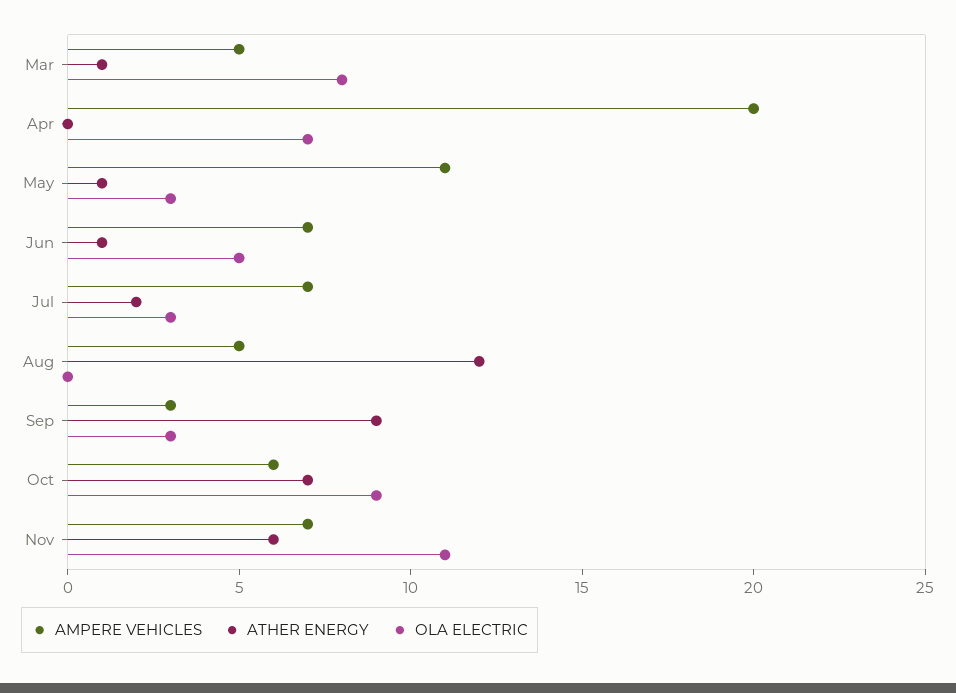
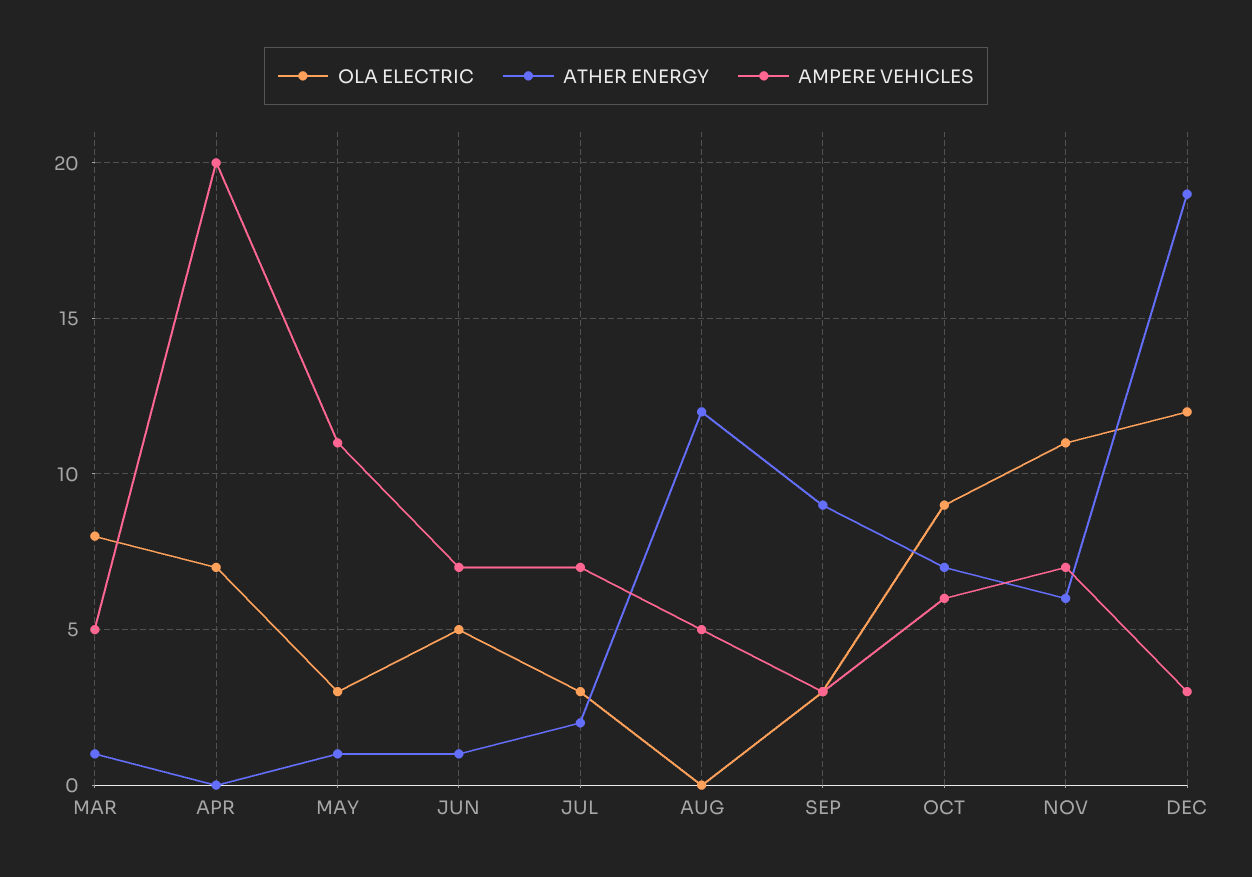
OLA ELECTRIC, DEC: none -> 12
ATHER ENERGY, DEC: none -> 19
AMPERE VEHICLES, DEC: none -> 3

